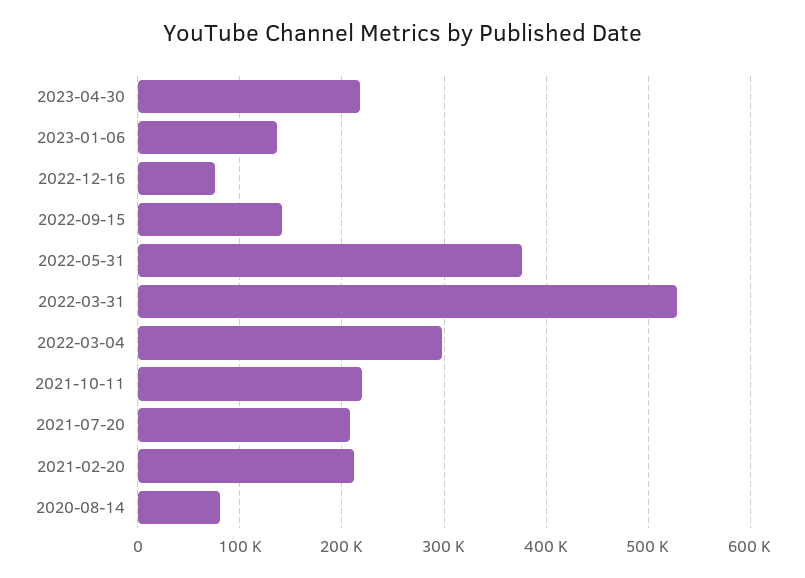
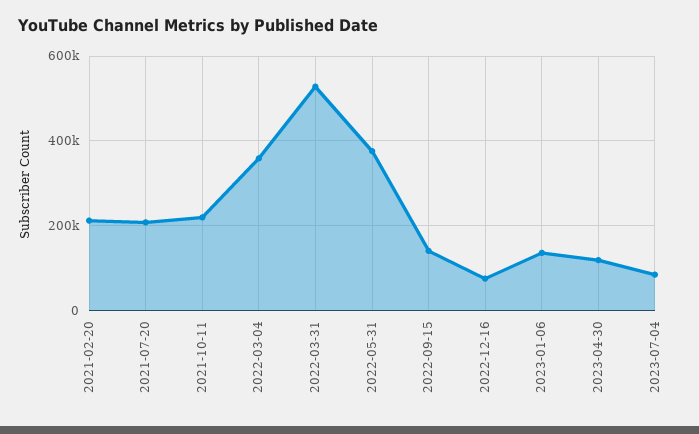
2023-04-30: 220000 -> 120000
2022-03-04: 300000 -> 360000
2020-08-14: 80000 -> none
2023-07-04: none -> 80000

